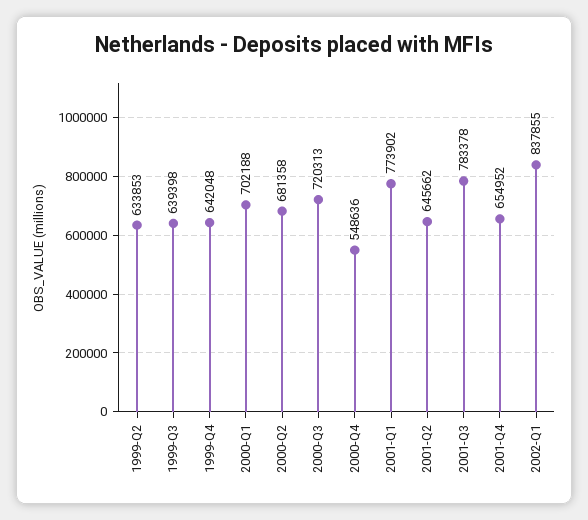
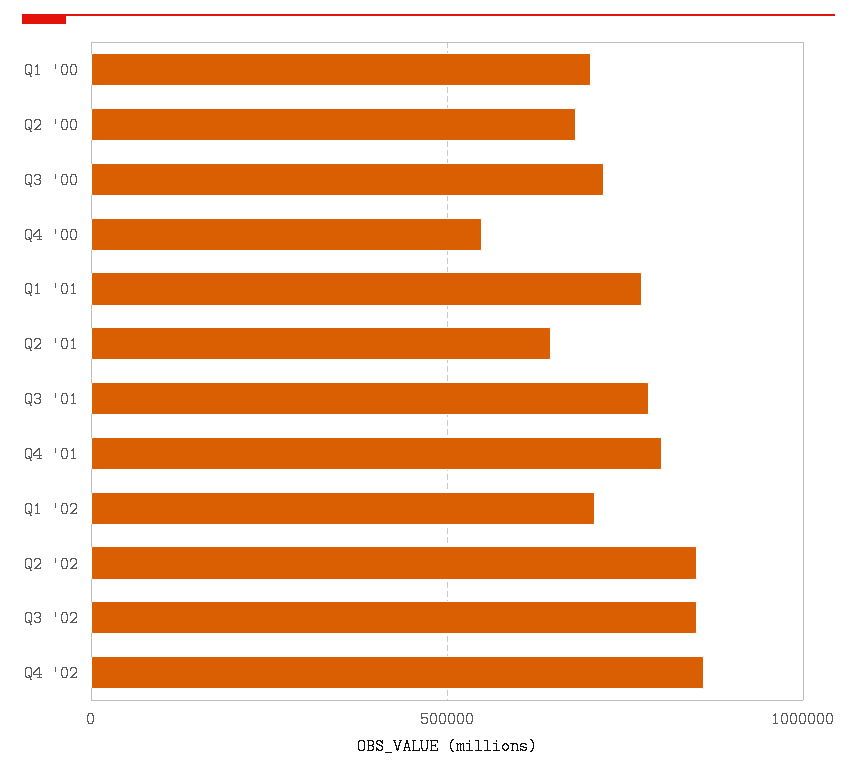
1999-Q2: 633853 -> none
1999-Q3: 639398 -> none
1999-Q4: 642048 -> none
2001-Q4: 654952 -> 800000
2002-Q1: 837855 -> 700000
Q2 '02: none -> 850000
Q3 '02: none -> 850000
Q4 '02: none -> 850000

